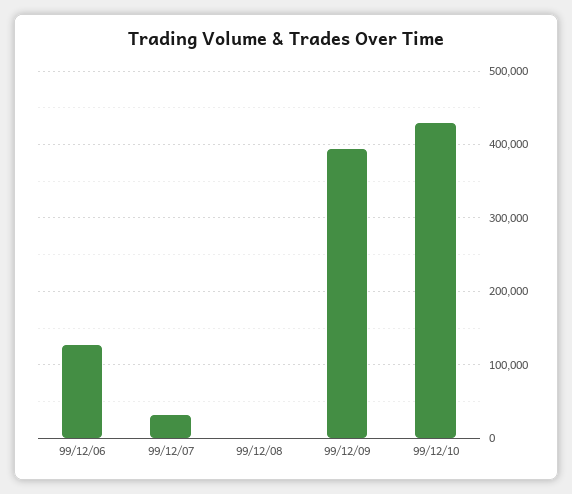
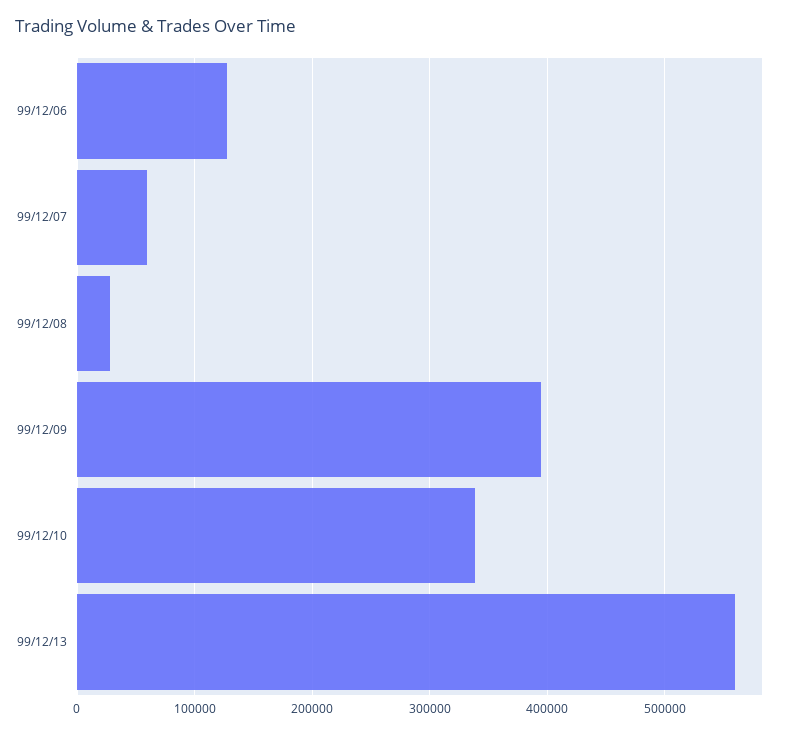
99/12/07: 30000 -> 60000
99/12/08: 0 -> 30000
99/12/10: 430000 -> 340000
99/12/13: none -> 560000

